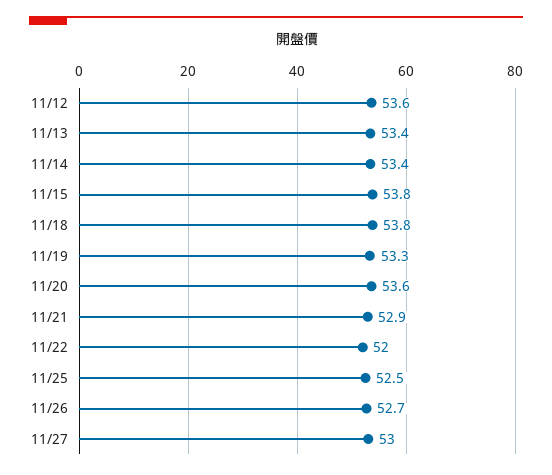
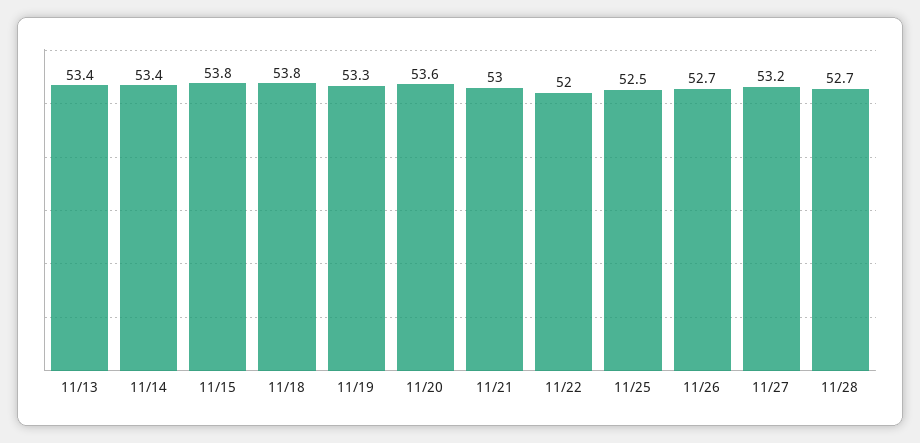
11/12: 53.6 -> none
11/21: 52.9 -> 53
11/27: 53 -> 53.2
11/28: none -> 52.7

